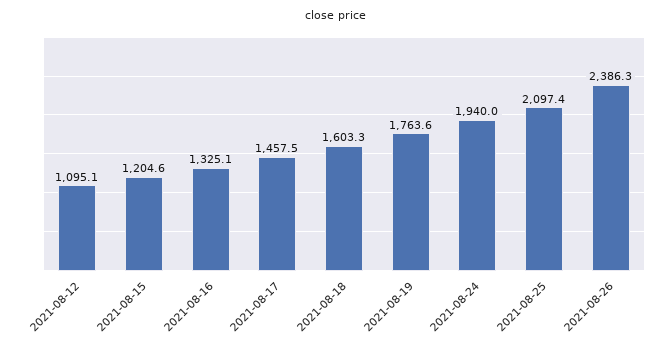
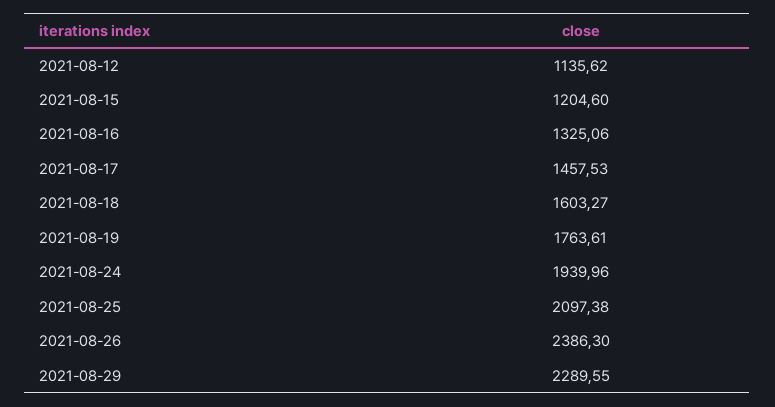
2021-08-12: 1095.1 -> 1135.62
2021-08-29: none -> 2289.55

